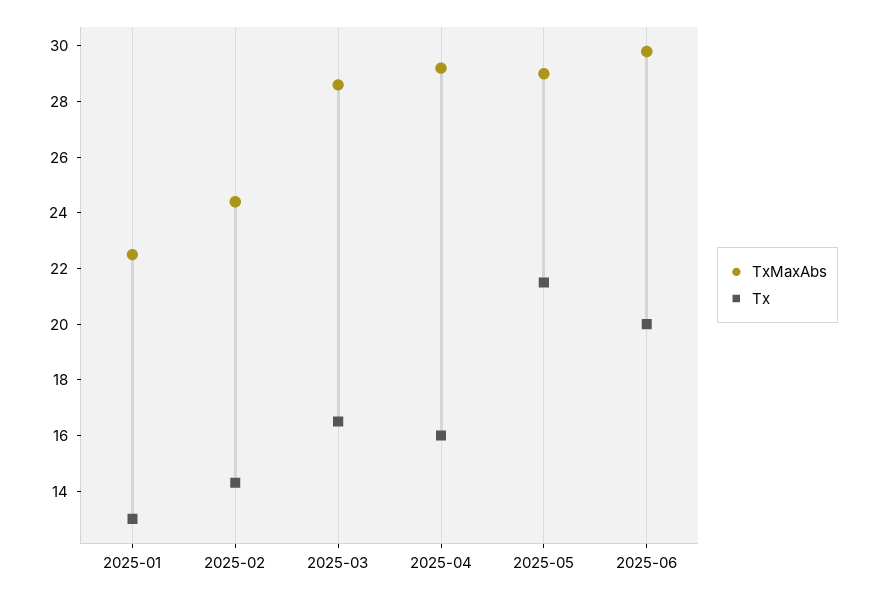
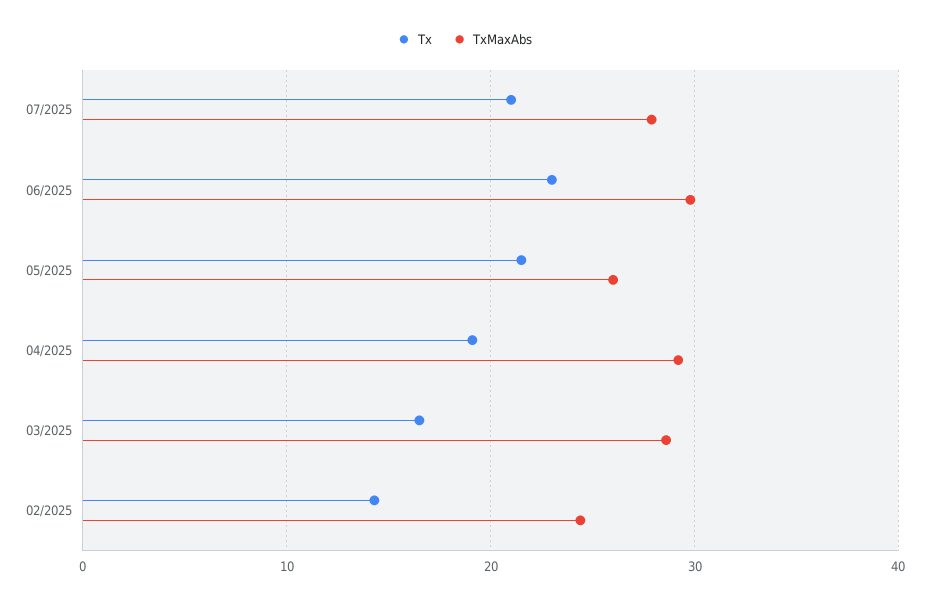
TxMaxAbs, 2025-01: 22.5 -> none
Tx, 2025-01: 13 -> none
Tx, 2025-04: 16 -> 19
TxMaxAbs, 2025-05: 29 -> 26
Tx, 2025-06: 20 -> 23
Tx, 07/2025: none -> 21
TxMaxAbs, 07/2025: none -> 28

